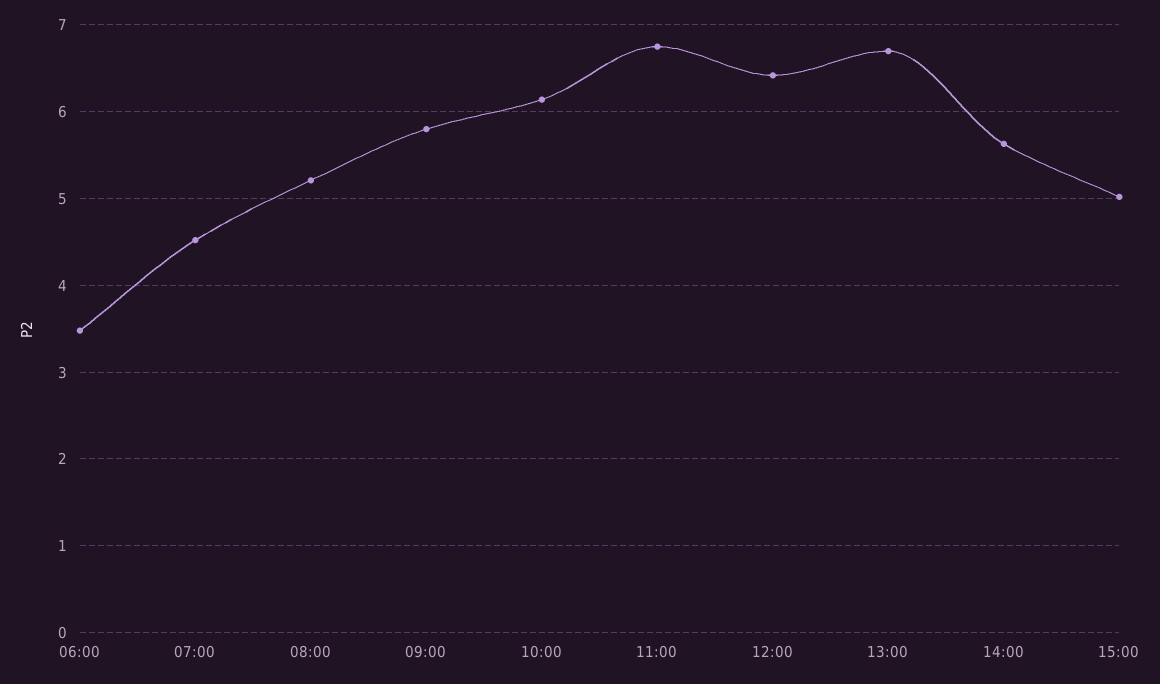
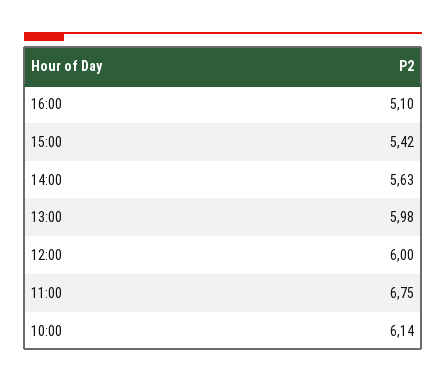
06:00: 3.5 -> none
07:00: 4.5 -> none
08:00: 5.2 -> none
09:00: 5.8 -> none
12:00: 6.4 -> 6
13:00: 6.7 -> 5.98
15:00: 5 -> 5.42
16:00: none -> 5.1

